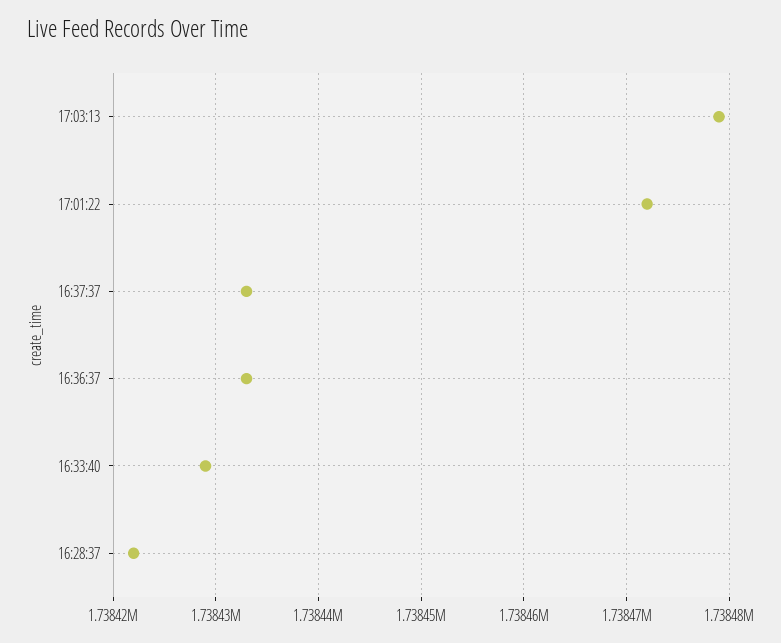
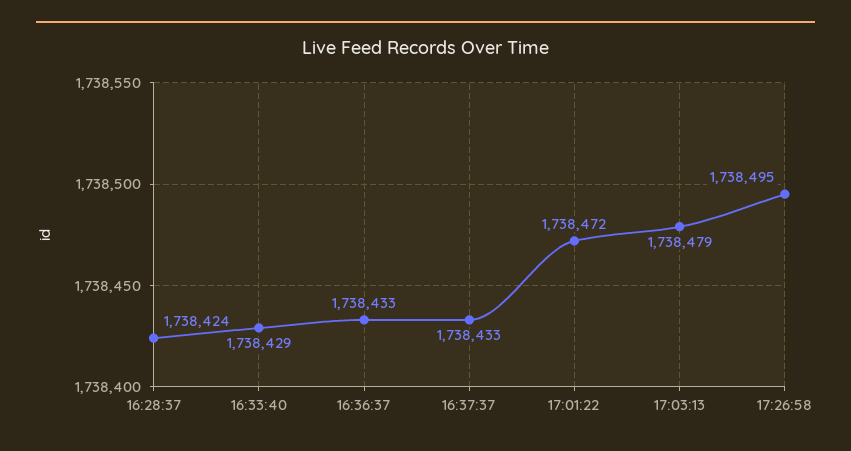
16:28:37: 1738422 -> 1738424
17:26:58: none -> 1738495

